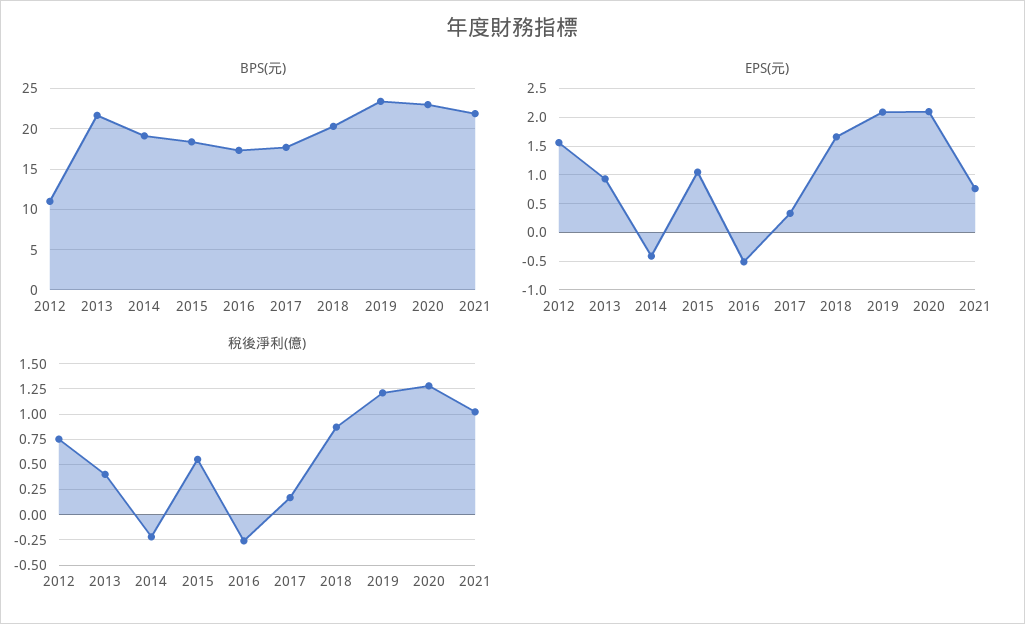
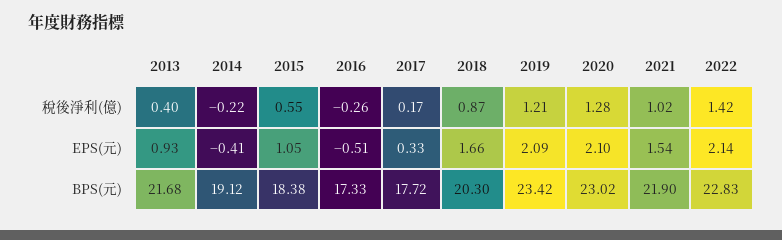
BPS(元), 2012: 11 -> none
EPS(元), 2012: 1.5 -> none
EPS(元), 2021: 0.75 -> 1.54
稅後淨利(億), 2012: 0.75 -> none
稅後淨利(億), 2022: none -> 1.42
EPS(元), 2022: none -> 2.14
BPS(元), 2022: none -> 22.83

